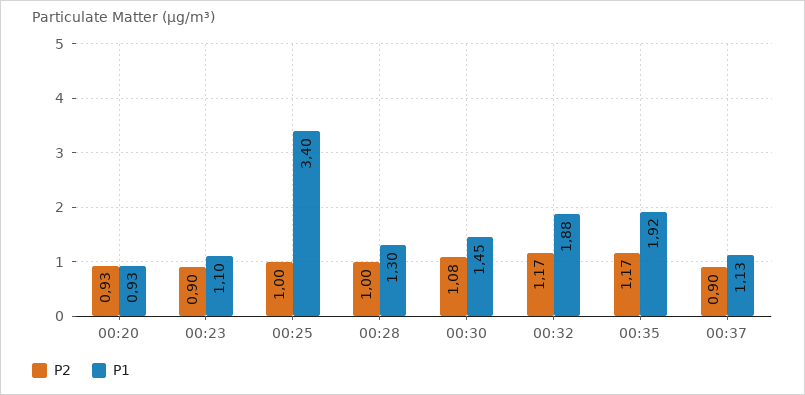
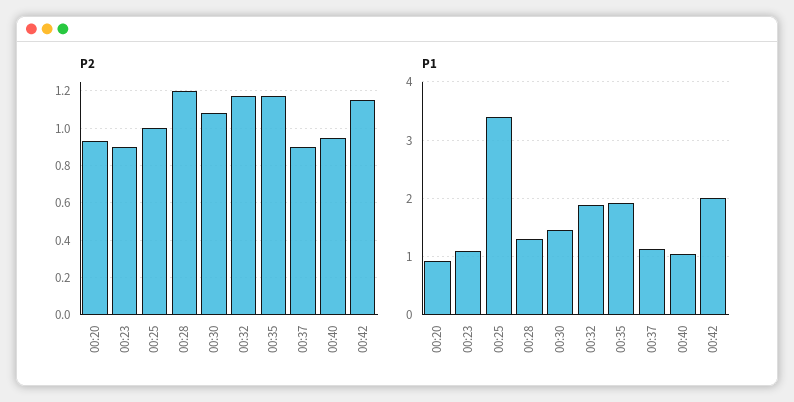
P2, 00:28: 1 -> 1.2
P2, 00:40: none -> 0.95
P2, 00:42: none -> 1.15
P1, 00:40: none -> 1
P1, 00:42: none -> 2

